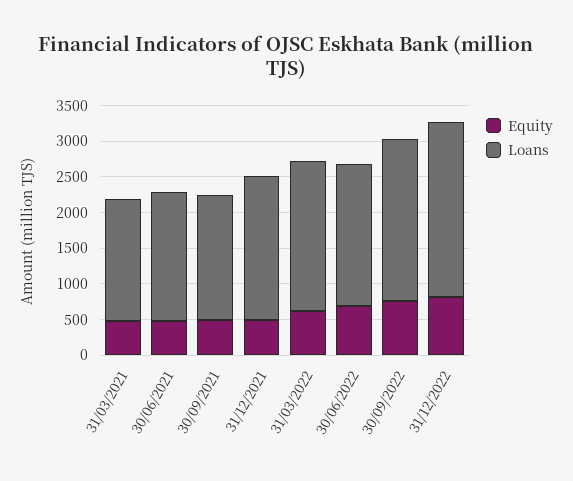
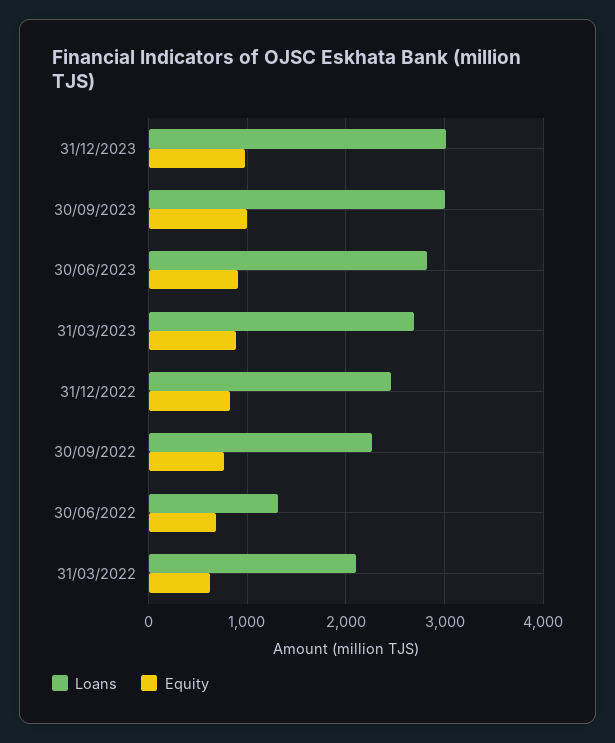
Equity, 31/03/2021: 500 -> none
Loans, 31/03/2021: 1750 -> none
Equity, 30/06/2021: 500 -> none
Loans, 30/06/2021: 1750 -> none
Equity, 30/09/2021: 500 -> none
Loans, 30/09/2021: 1750 -> none
Equity, 31/12/2021: 500 -> none
Loans, 31/12/2021: 2000 -> none
Loans, 30/06/2022: 2000 -> 1300
Loans, 31/12/2023: none -> 3000
Equity, 31/12/2023: none -> 1000
Loans, 30/09/2023: none -> 3000
Equity, 30/09/2023: none -> 1000
Loans, 30/06/2023: none -> 2800
Equity, 30/06/2023: none -> 900
Loans, 31/03/2023: none -> 2700
Equity, 31/03/2023: none -> 900

